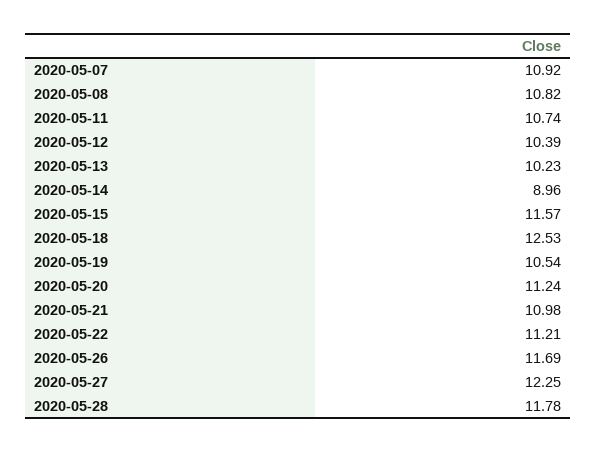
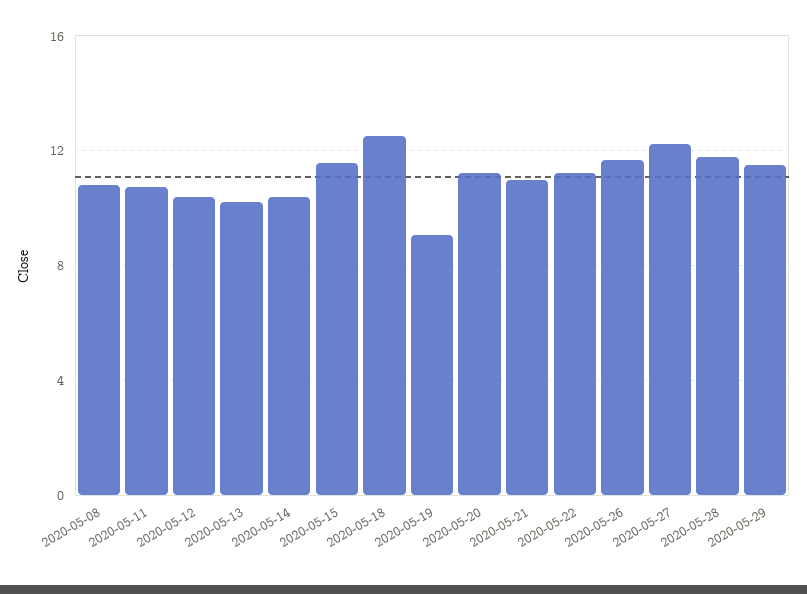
2020-05-07: 10.92 -> none
2020-05-14: 8.96 -> 10.5
2020-05-19: 10.54 -> 9
2020-05-29: none -> 11.5

